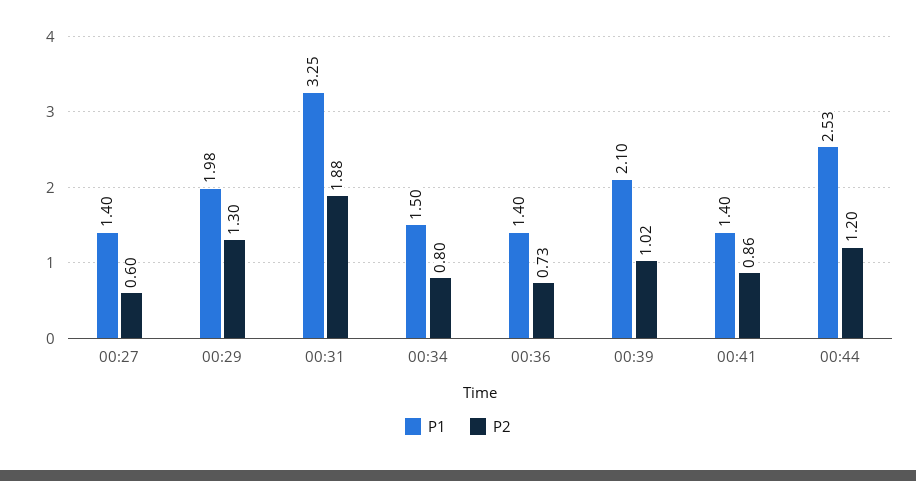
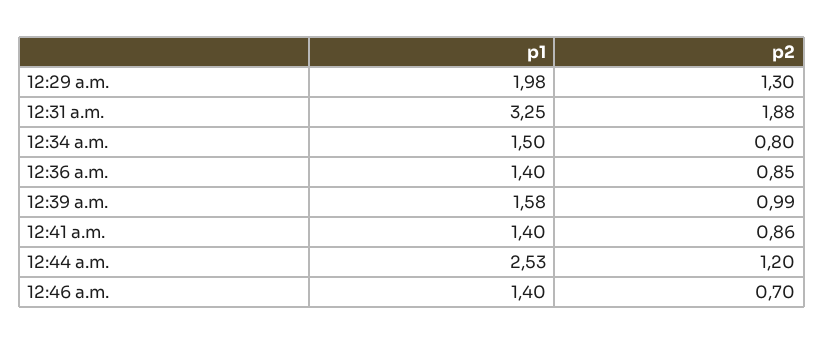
P1, 00:27: 1.4 -> none
P2, 00:27: 0.6 -> none
P2, 00:36: 0.73 -> 0.85
P1, 00:39: 2.1 -> 1.58
P2, 00:39: 1.02 -> 0.99
P1, 12:46 a.m.: none -> 1.4
P2, 12:46 a.m.: none -> 0.7

